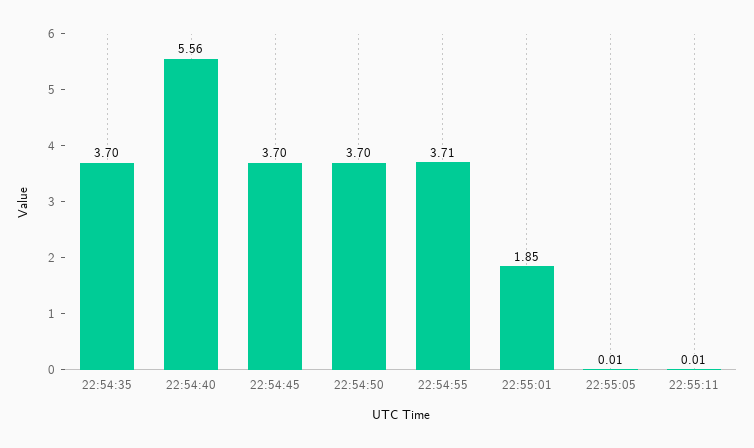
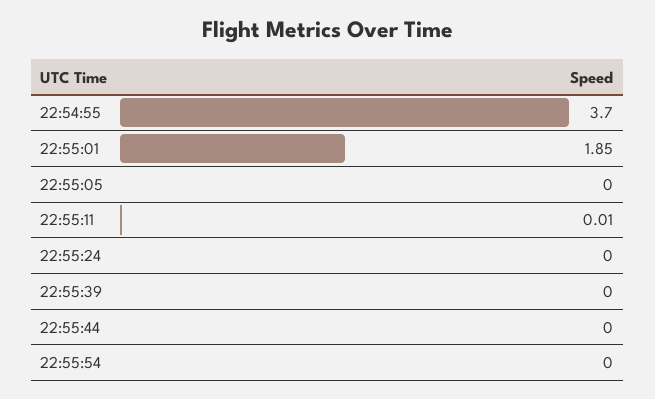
22:54:35: 3.7 -> none
22:54:40: 5.56 -> none
22:54:45: 3.7 -> none
22:54:50: 3.7 -> none
22:54:55: 3.71 -> 3.7
22:55:05: 0.01 -> 0
22:55:24: none -> 0
22:55:39: none -> 0
22:55:44: none -> 0
22:55:54: none -> 0

